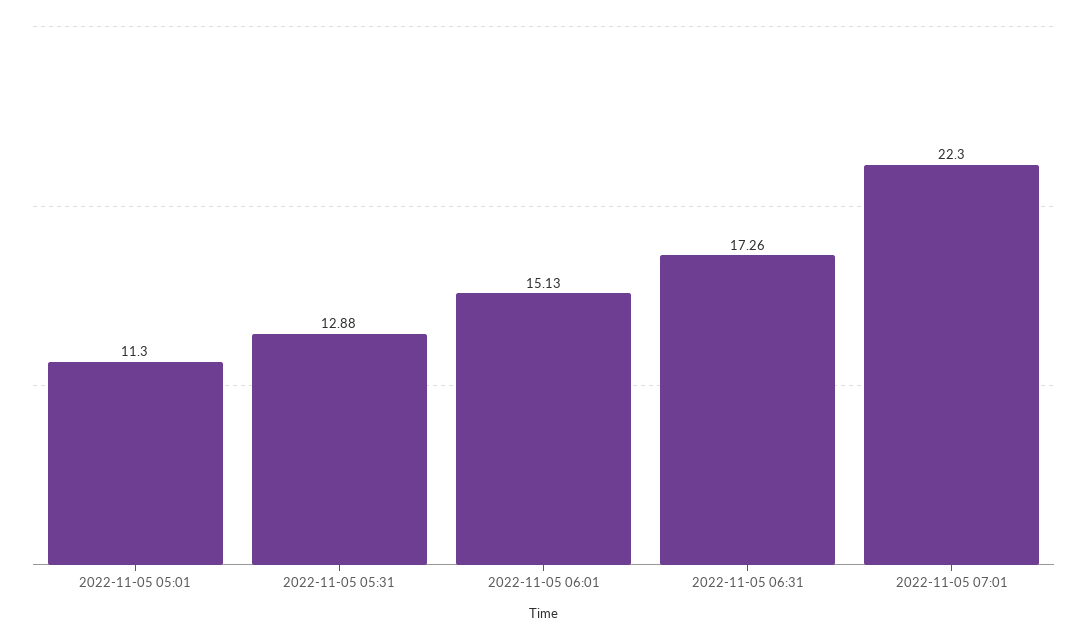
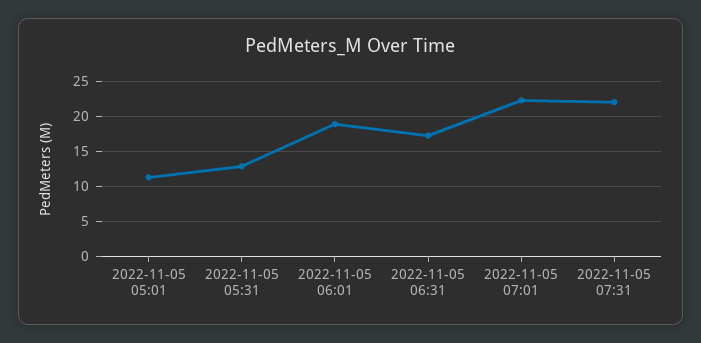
2022-11-05 06:01: 15.13 -> 19
2022-11-05 07:31: none -> 22

